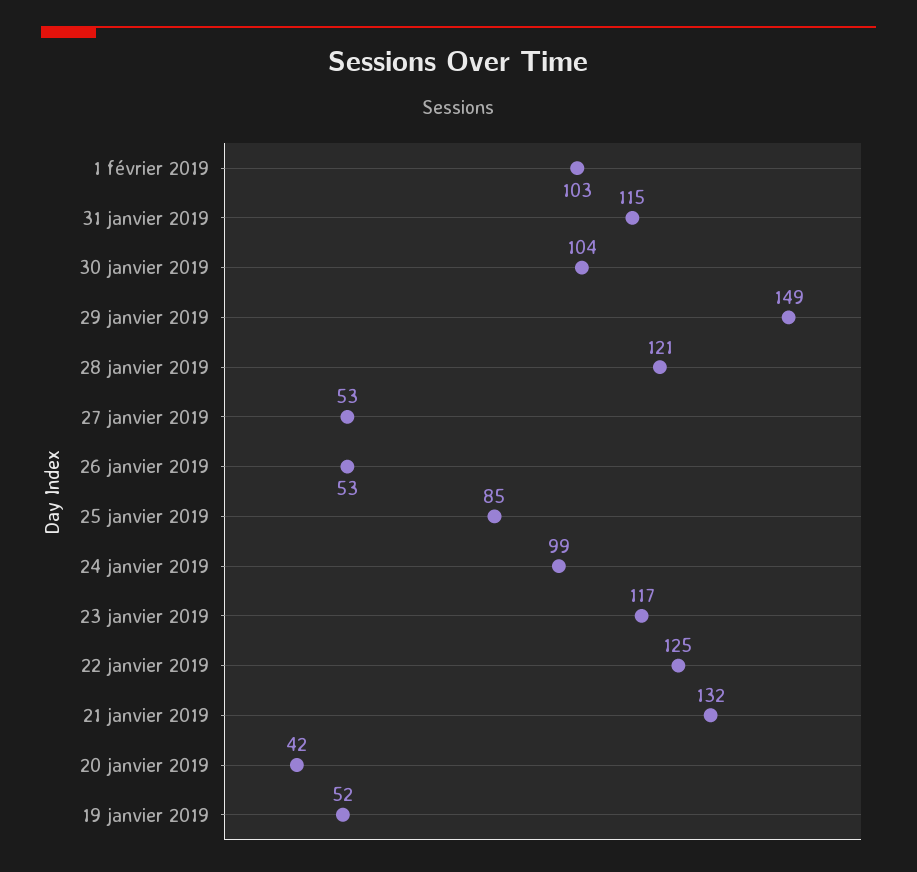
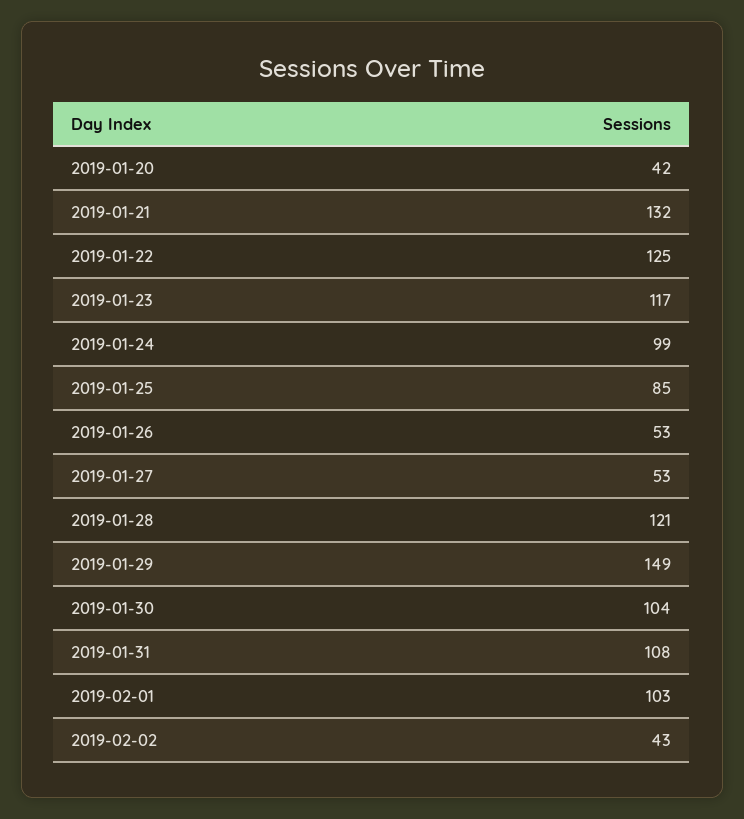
31 janvier 2019: 115 -> 108
19 janvier 2019: 52 -> none
2019-02-02: none -> 43

